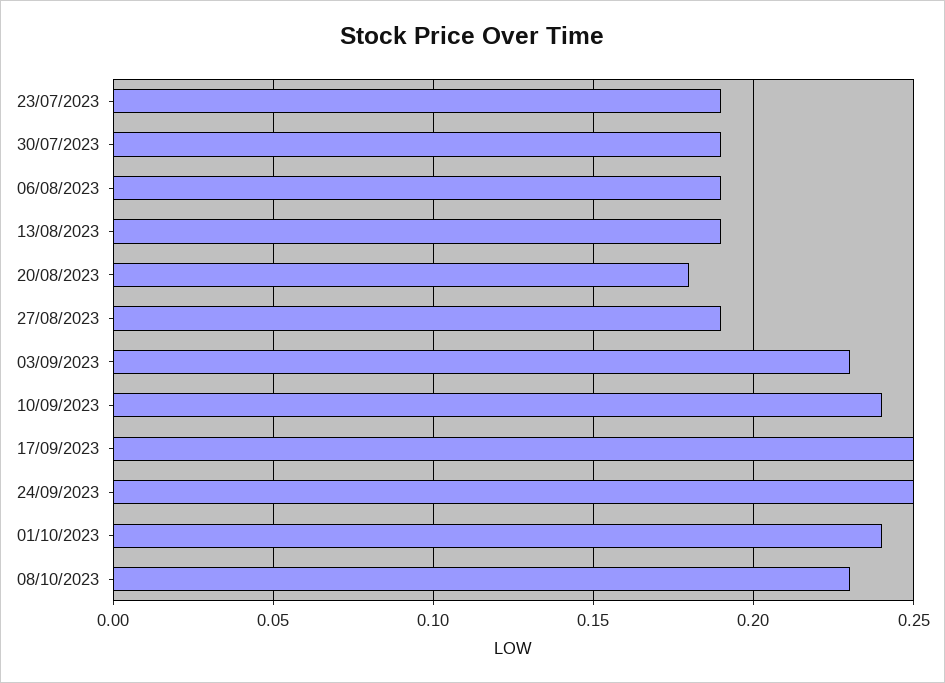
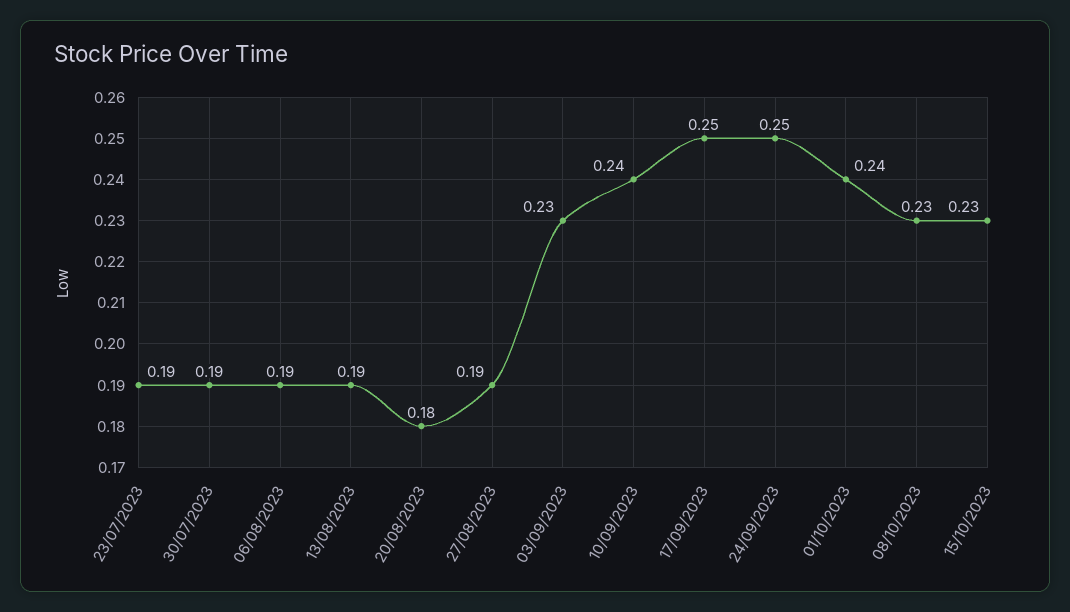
15/10/2023: none -> 0.23

